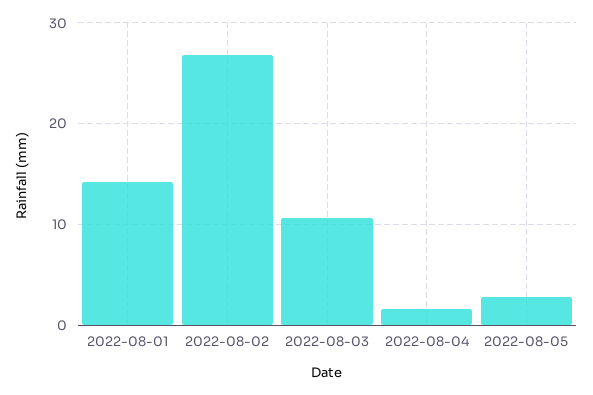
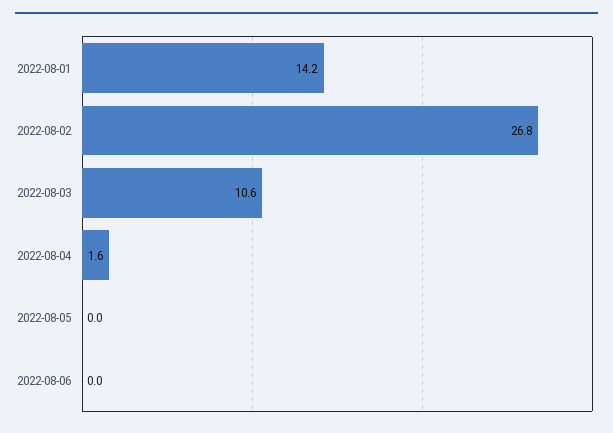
2022-08-05: 3 -> 0
2022-08-06: none -> 0

